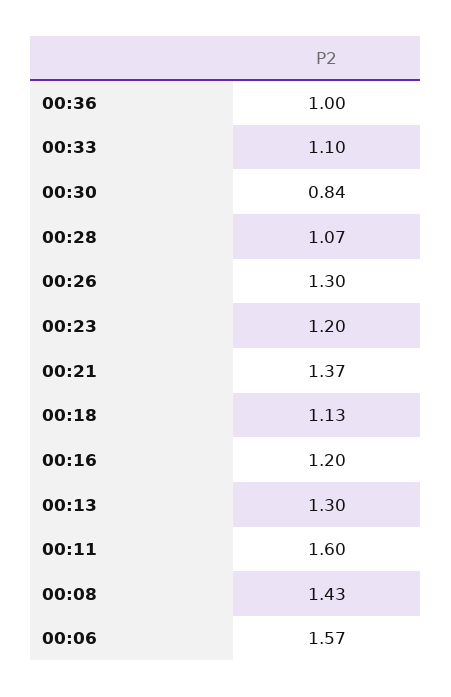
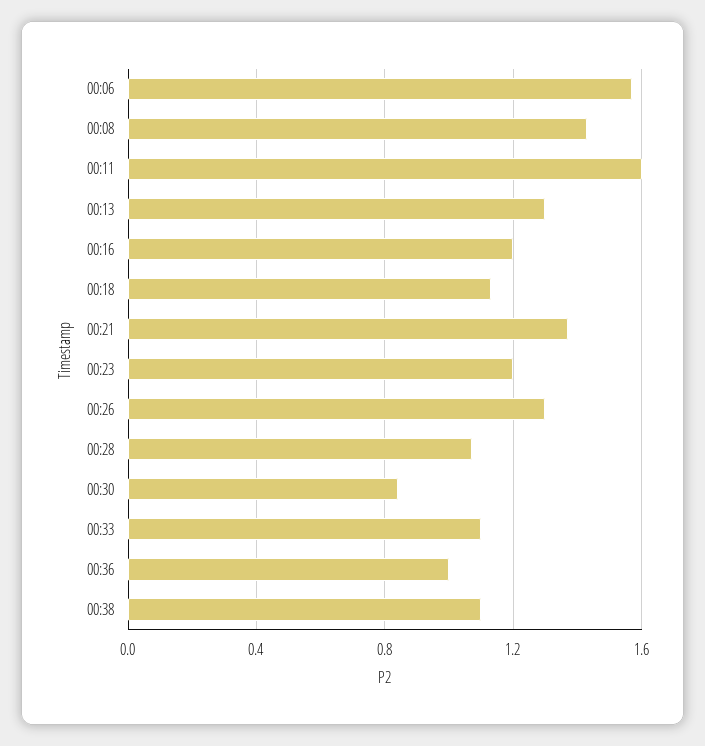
00:38: none -> 1.1

